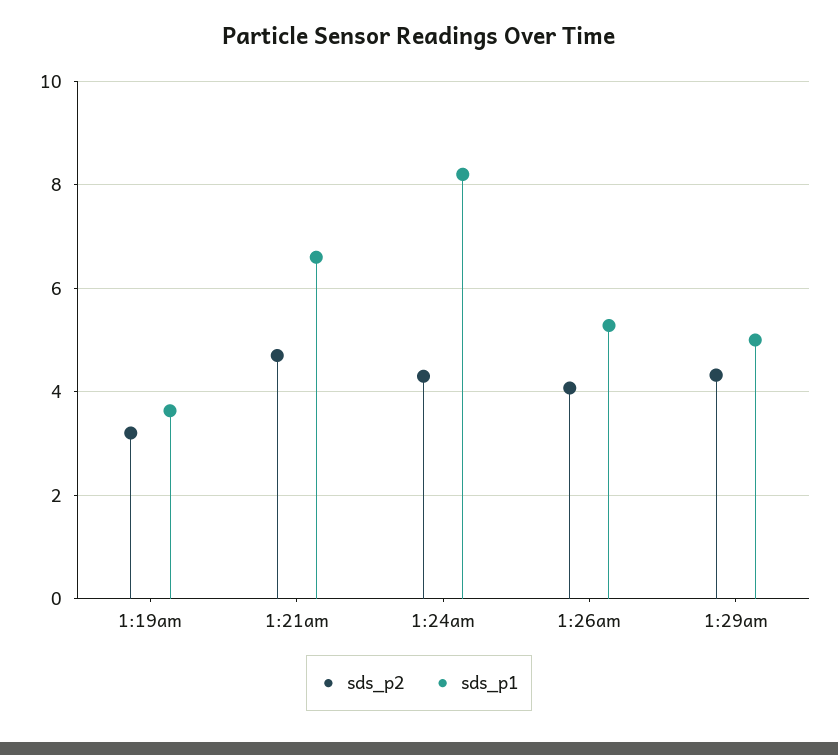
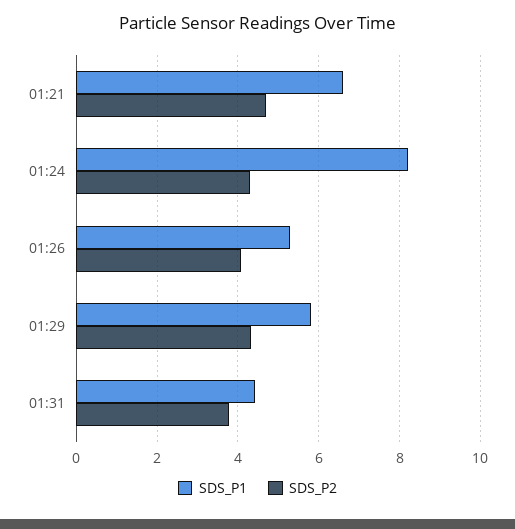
sds_p2, 1:19am: 3.2 -> none
sds_p1, 1:19am: 3.6 -> none
sds_p1, 1:29am: 5 -> 5.8
sds_p1, 01:31: none -> 4.4
sds_p2, 01:31: none -> 3.8

